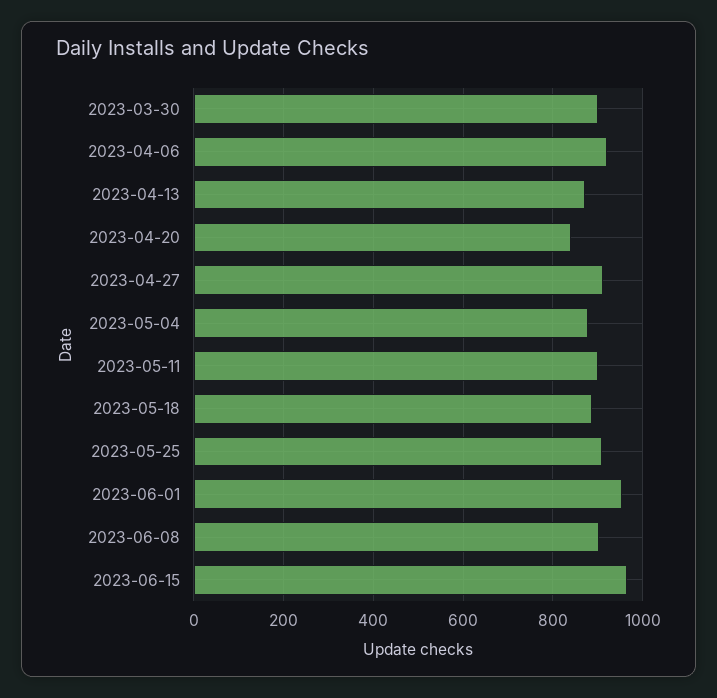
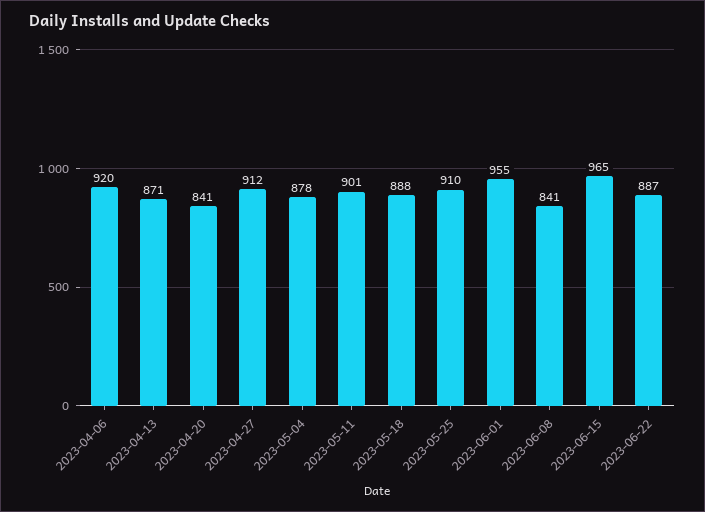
2023-03-30: 900 -> none
2023-06-08: 900 -> 841
2023-06-22: none -> 887

